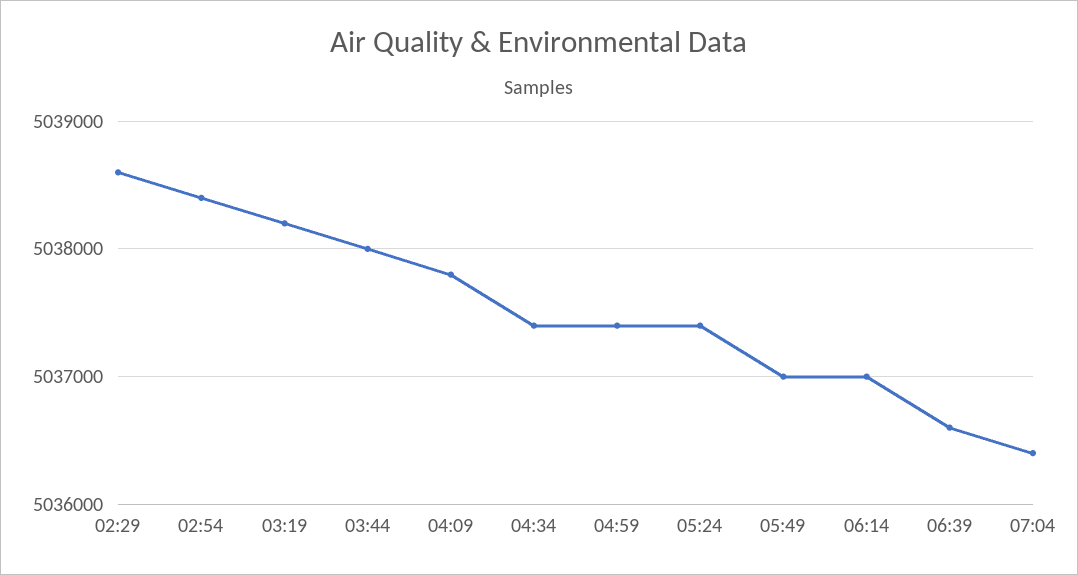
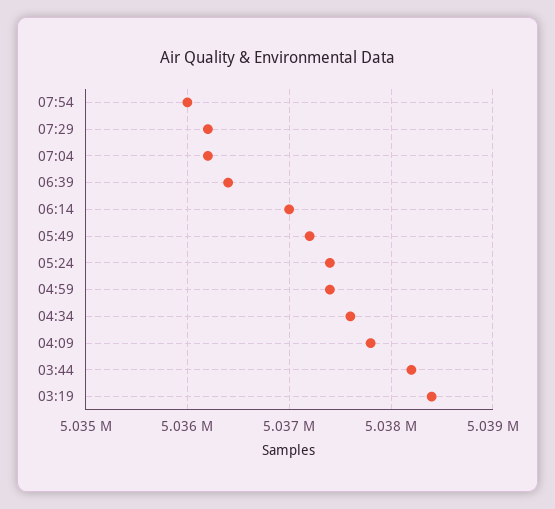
02:29: 5038600 -> none
02:54: 5038400 -> none
03:19: 5038200 -> 5038400
03:44: 5038000 -> 5038200
04:34: 5037400 -> 5037600
05:49: 5037000 -> 5037200
06:39: 5036600 -> 5036400
07:04: 5036400 -> 5036200
07:54: none -> 5036000
07:29: none -> 5036200

